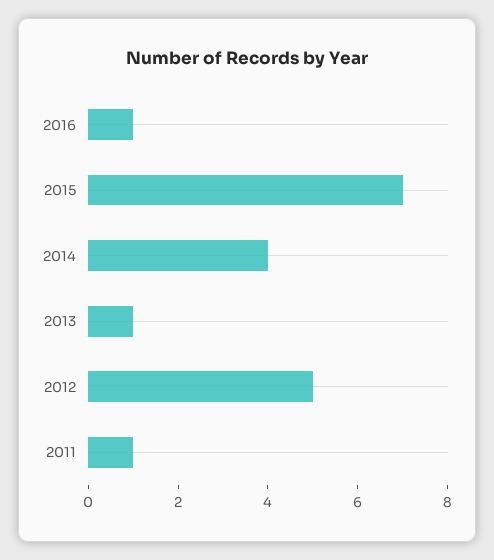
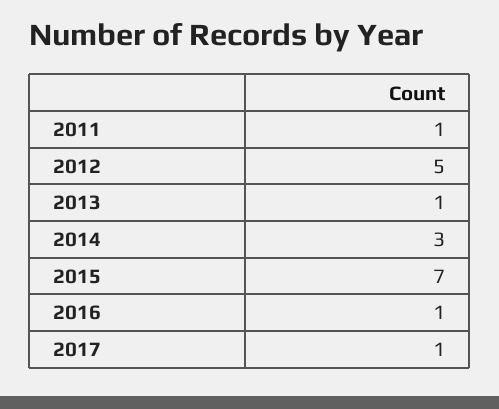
2014: 4 -> 3
2017: none -> 1

